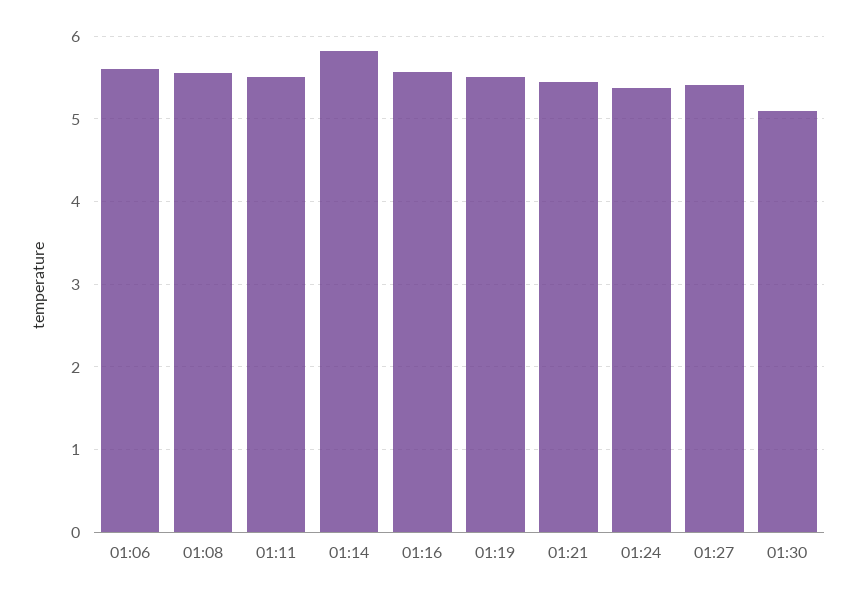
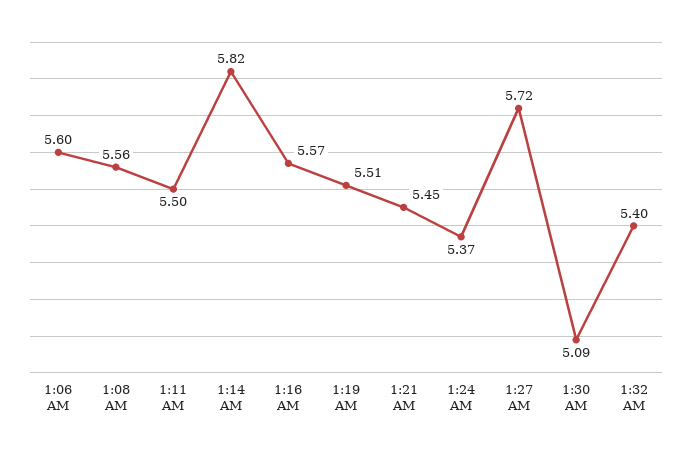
01:27: 5.4 -> 5.72
1:32 AM: none -> 5.4

